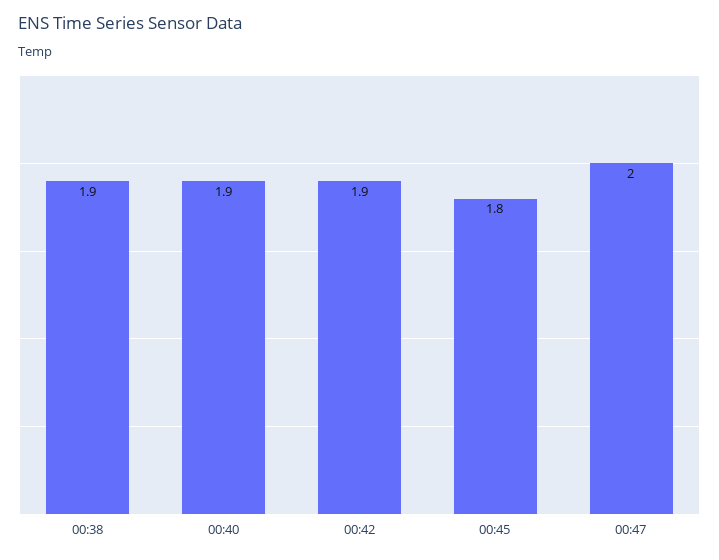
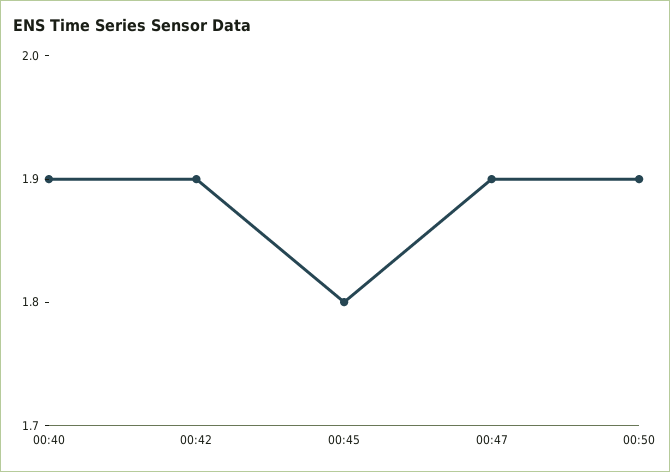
00:38: 1.9 -> none
00:47: 2 -> 1.9
00:50: none -> 1.9

